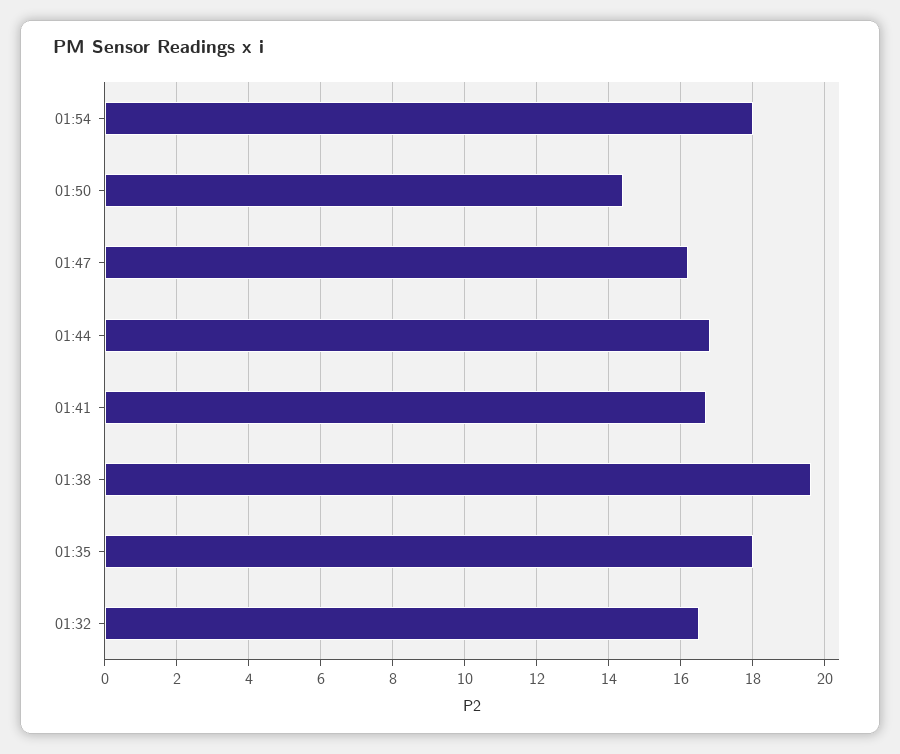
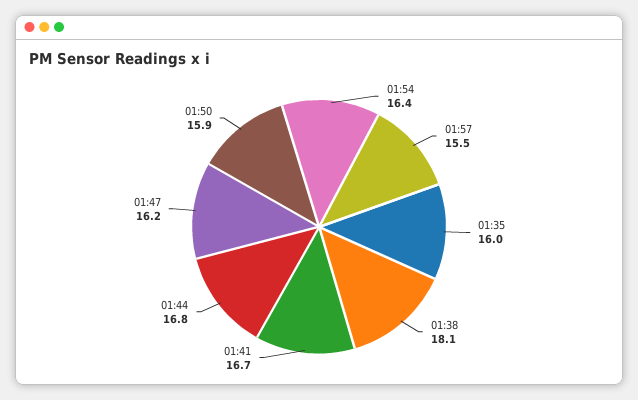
01:54: 18 -> 16.4
01:50: 14.5 -> 15.9
01:38: 19.5 -> 18.1
01:35: 18 -> 16
01:32: 16.5 -> none
01:57: none -> 15.5

